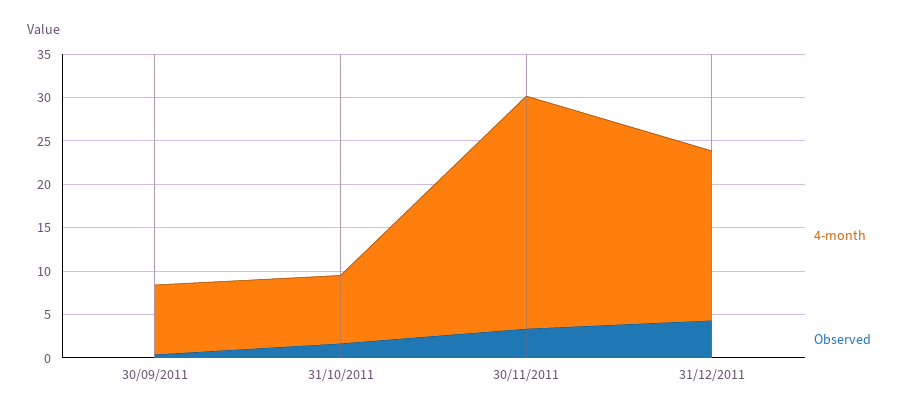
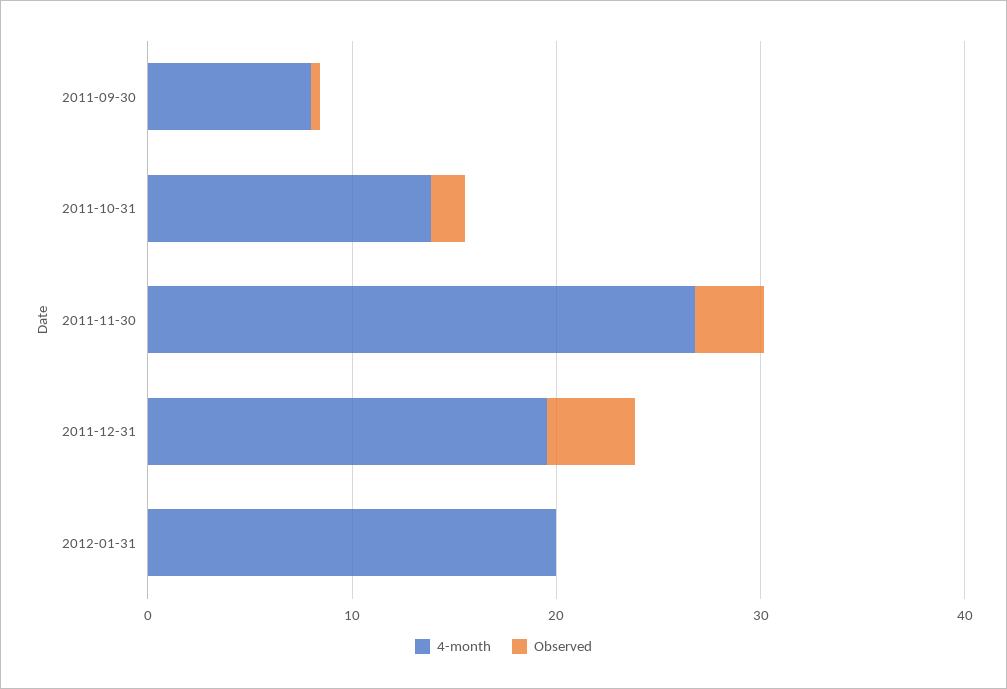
4-month, 31/10/2011: 8 -> 14
4-month, 2012-01-31: none -> 20
Observed, 2012-01-31: none -> 0

